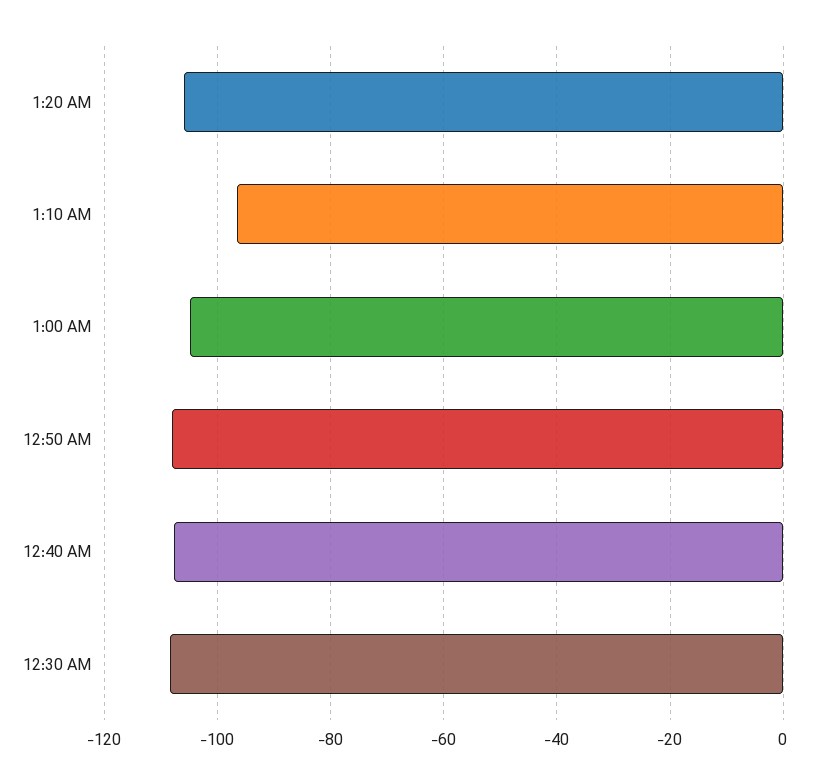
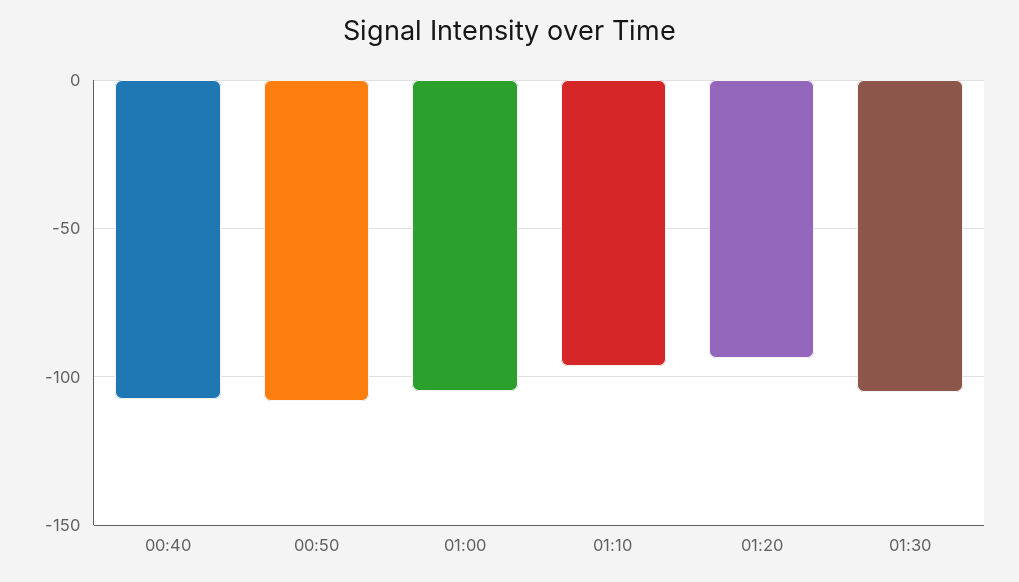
1:20 AM: -106 -> -95
12:30 AM: -108 -> none
01:30: none -> -105

